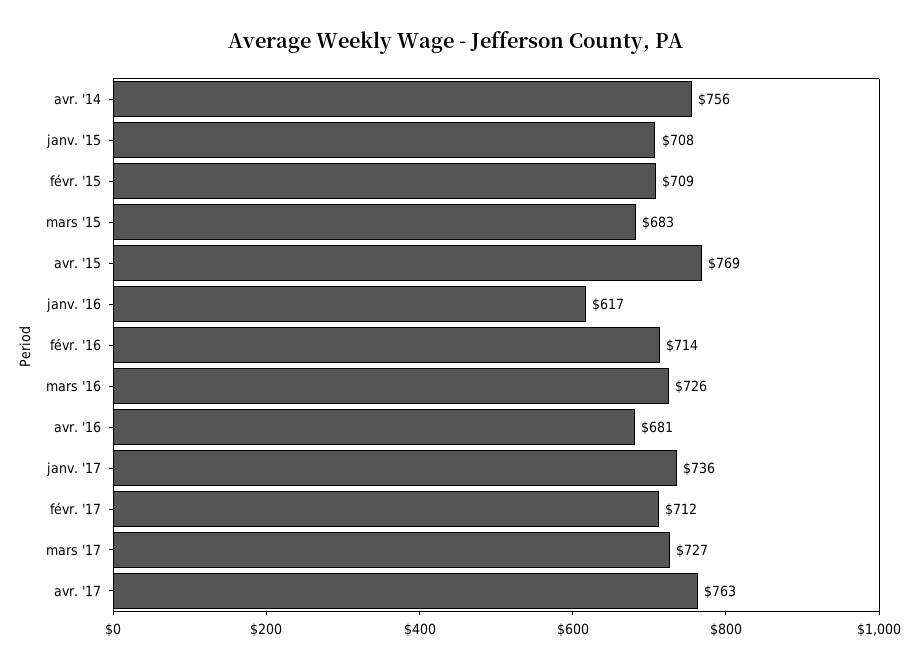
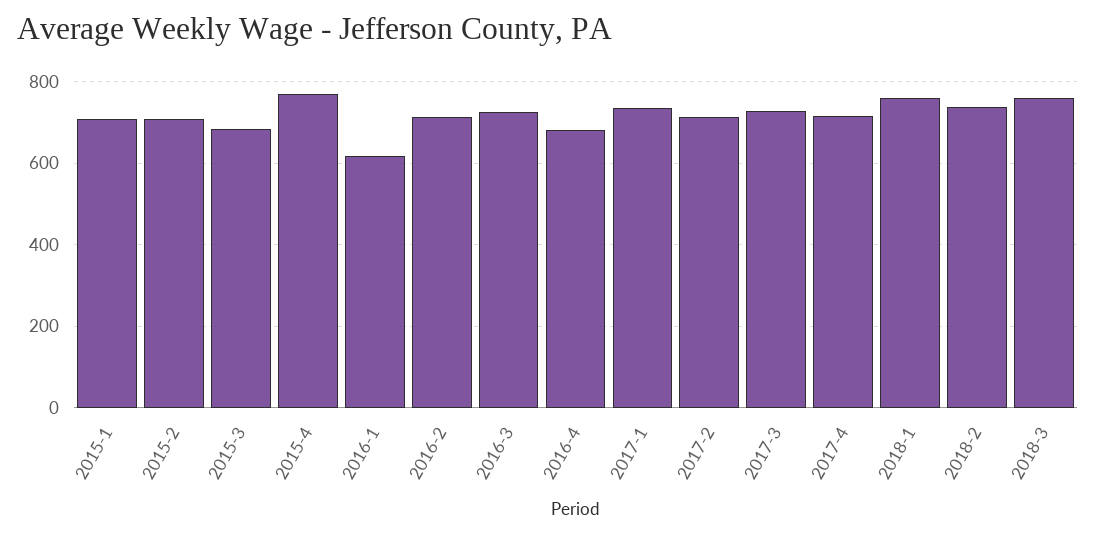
avr. '14: 756 -> none
avr. '17: 763 -> 720
2018-1: none -> 760
2018-2: none -> 740
2018-3: none -> 760

